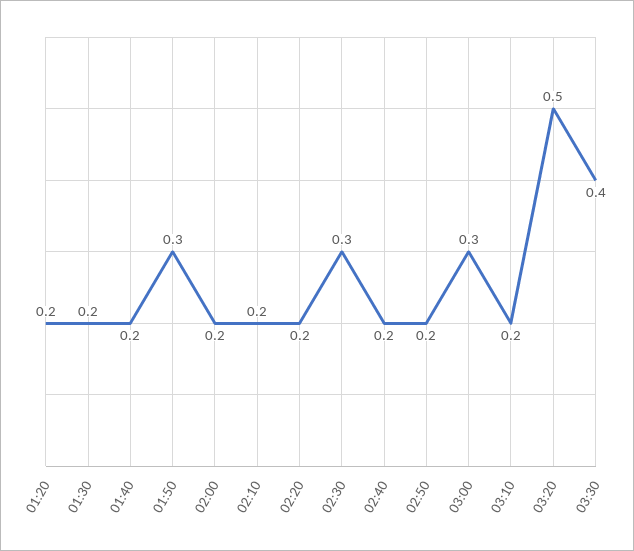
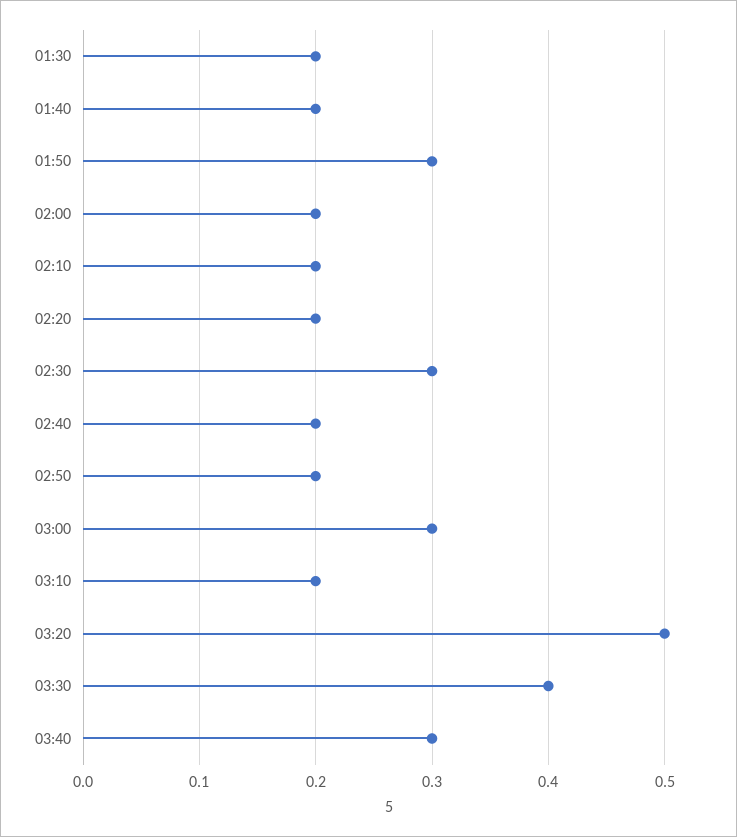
01:20: 0.2 -> none
03:40: none -> 0.3

